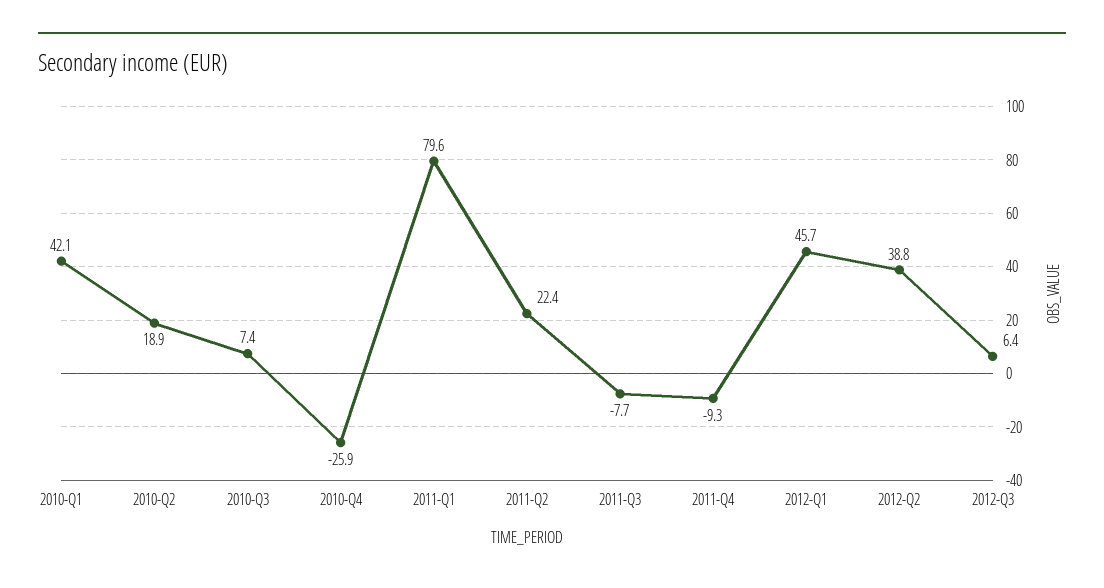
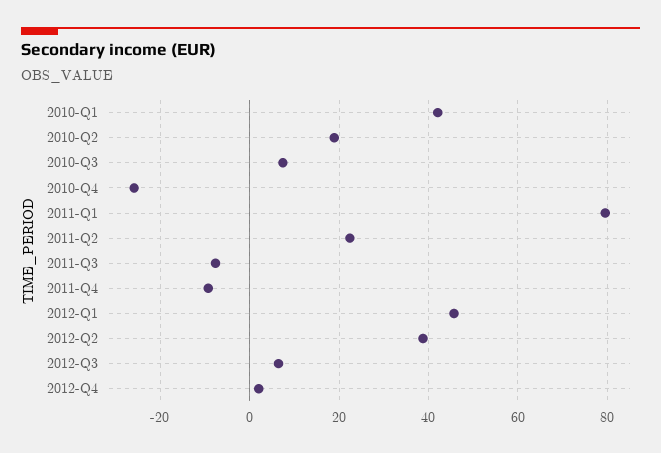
2012-Q4: none -> 2

